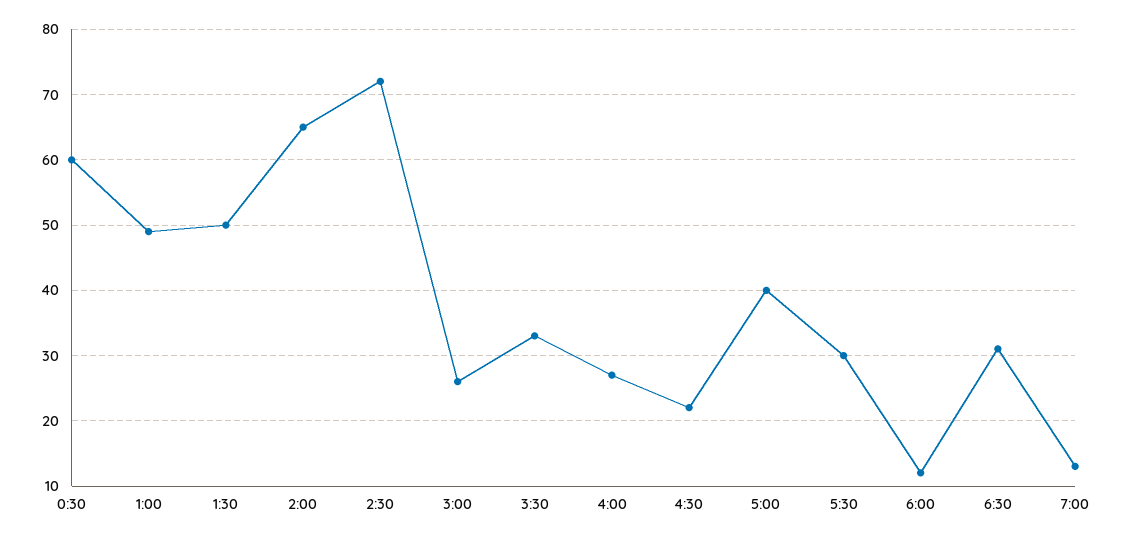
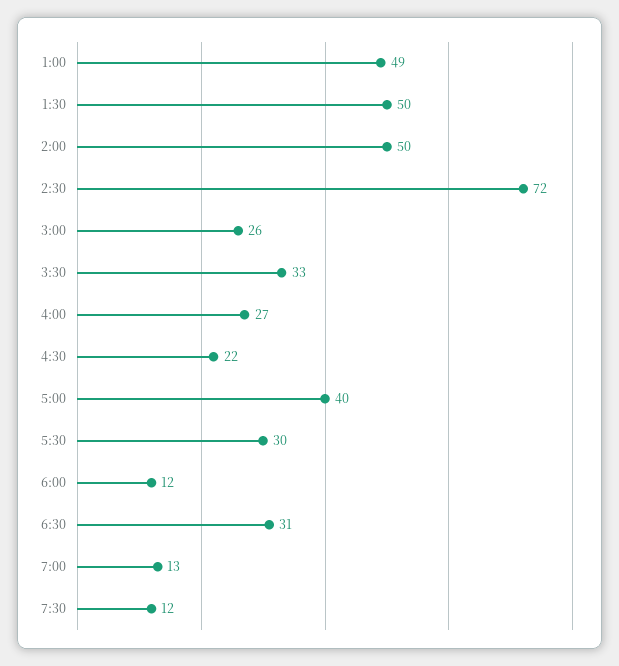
0:30: 60 -> none
2:00: 65 -> 50
7:30: none -> 12

